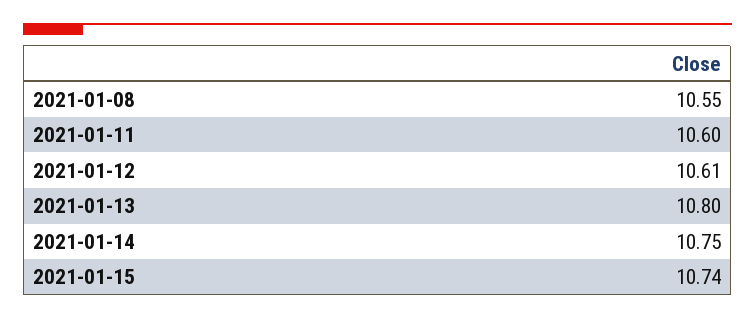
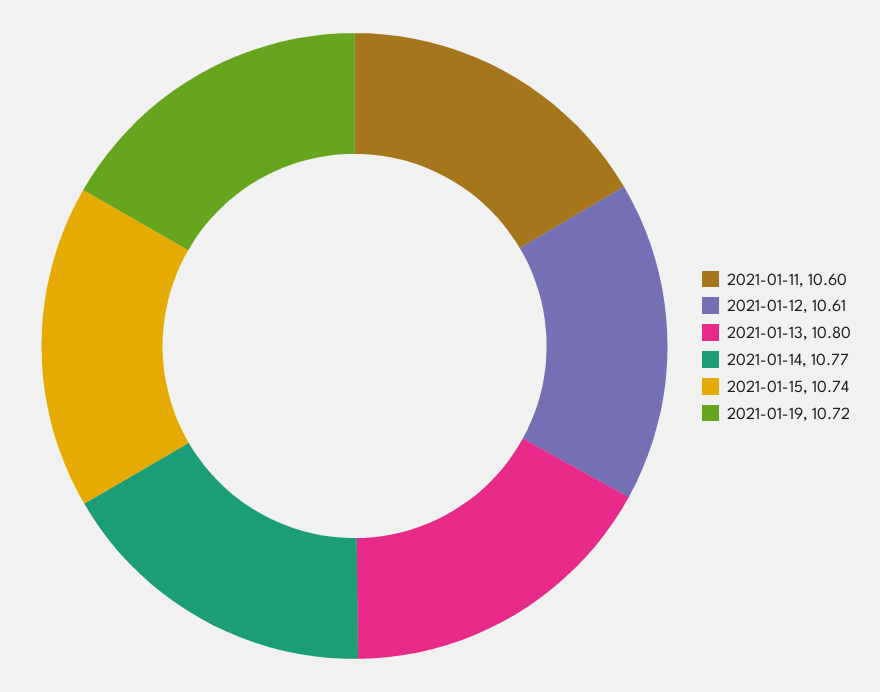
2021-01-08: 10.55 -> none
2021-01-14: 10.75 -> 10.77
2021-01-19: none -> 10.72

